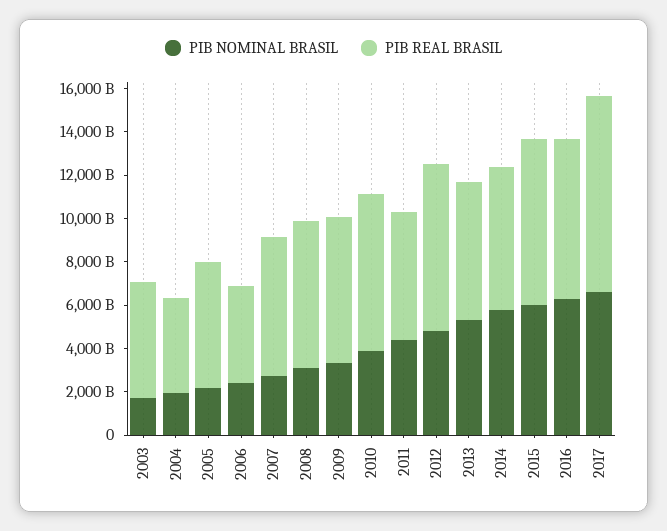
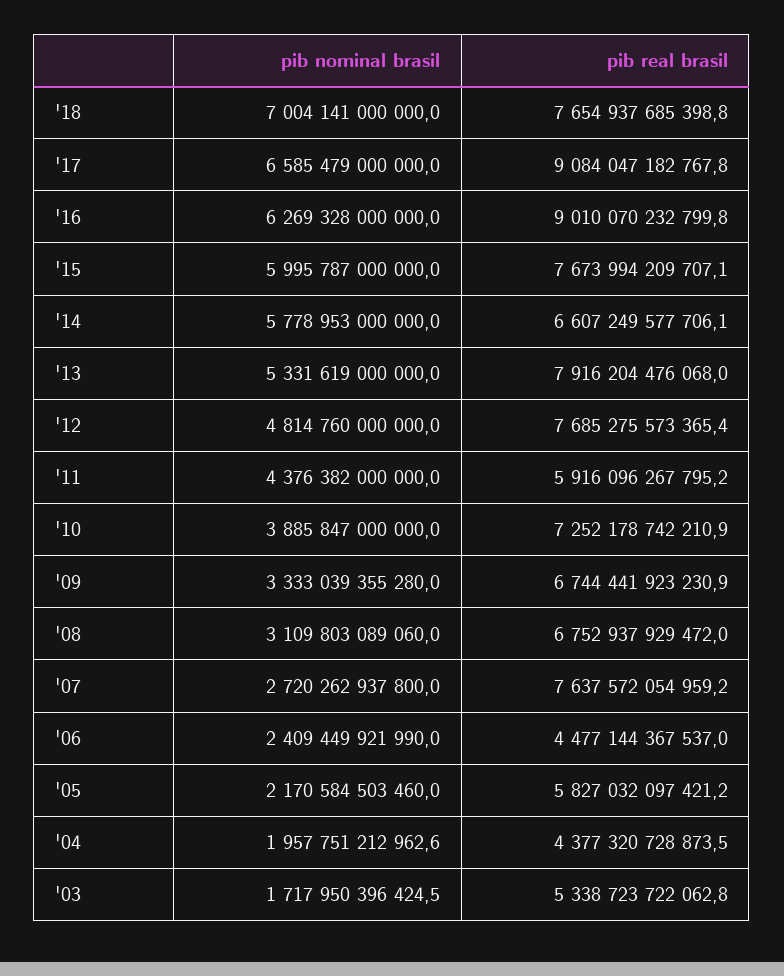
PIB REAL BRASIL, 2007: 6500000000000 -> 7637572054959.2
PIB REAL BRASIL, 2013: 6500000000000 -> 7916204476068
PIB REAL BRASIL, 2016: 7500000000000 -> 9010070232799.8
PIB NOMINAL BRASIL, '18: none -> 7004141000000
PIB REAL BRASIL, '18: none -> 7654937685398.8

